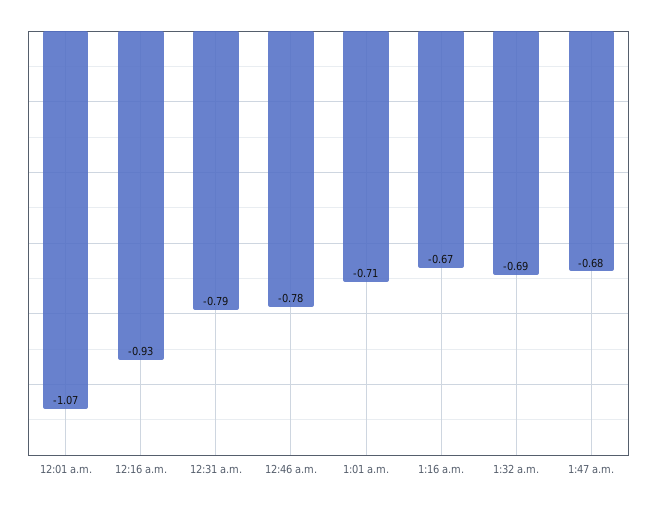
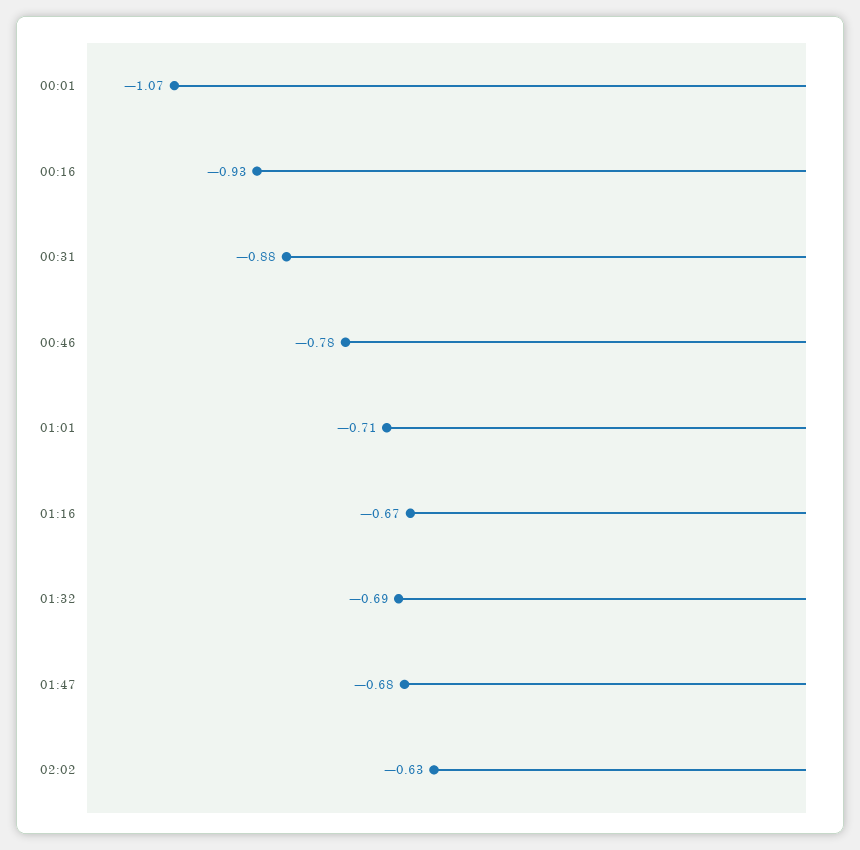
12:31 a.m.: -0.79 -> -0.88
02:02: none -> -0.63

